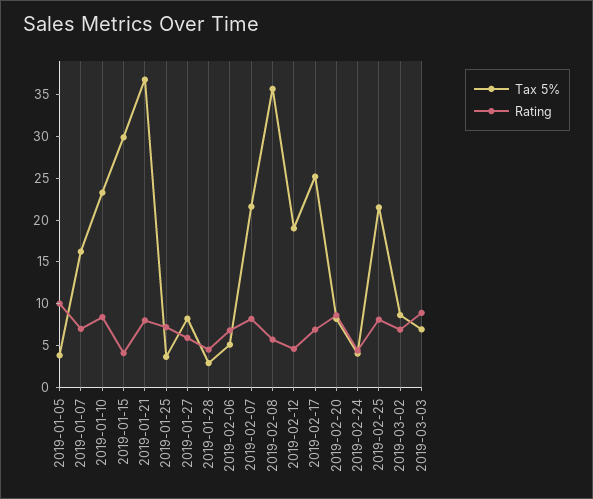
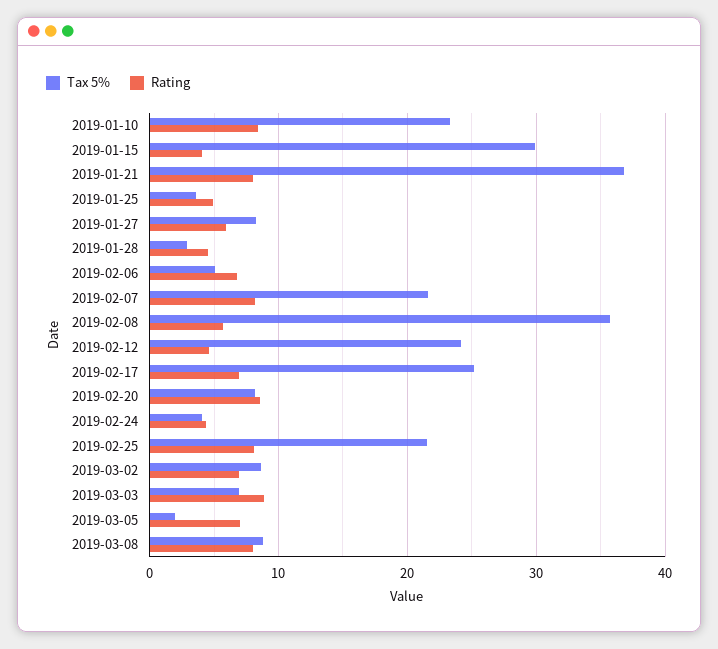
Tax 5%, 2019-01-05: 4 -> none
Rating, 2019-01-05: 10 -> none
Tax 5%, 2019-01-07: 16 -> none
Rating, 2019-01-07: 7 -> none
Rating, 2019-01-25: 7 -> 5
Tax 5%, 2019-02-12: 19 -> 24
Tax 5%, 2019-03-05: none -> 2
Rating, 2019-03-05: none -> 7
Tax 5%, 2019-03-08: none -> 9
Rating, 2019-03-08: none -> 8

